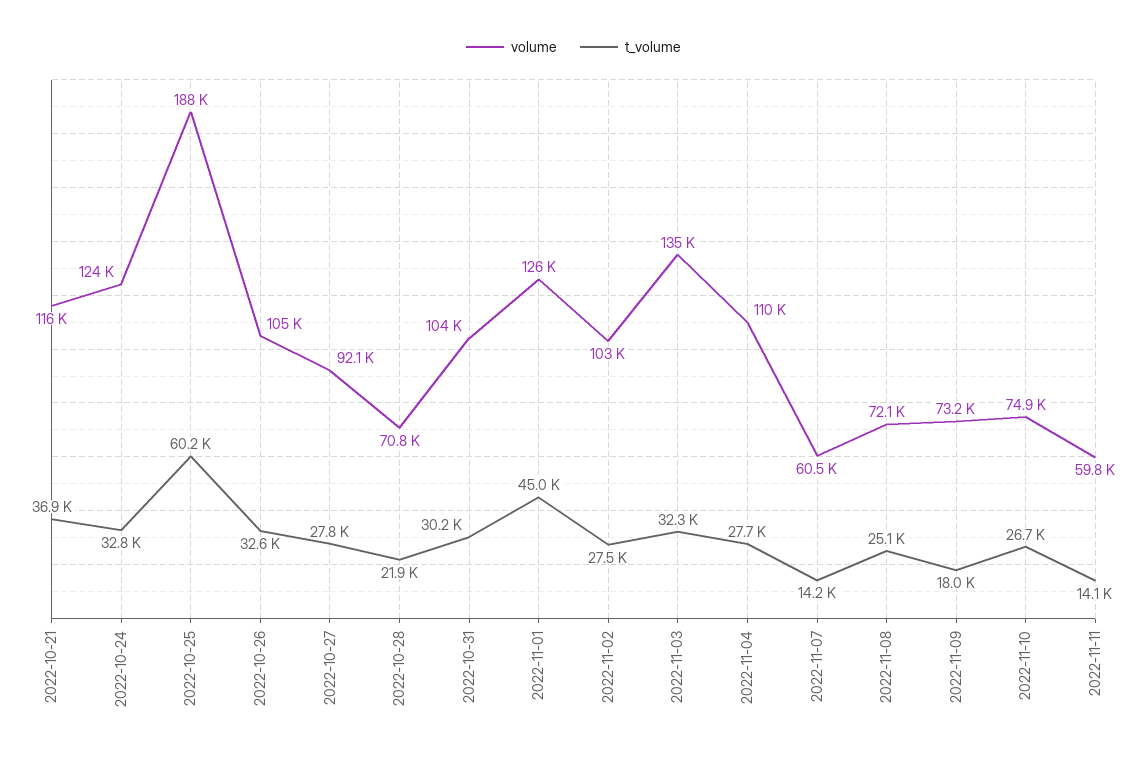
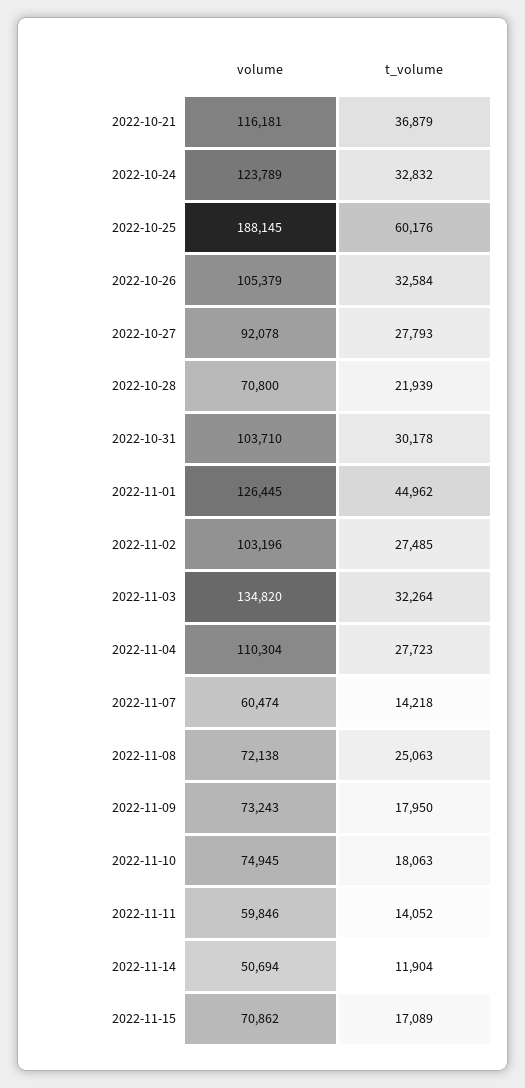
t_volume, 2022-11-10: 26700 -> 18063
volume, 2022-11-14: none -> 50694
t_volume, 2022-11-14: none -> 11904
volume, 2022-11-15: none -> 70862
t_volume, 2022-11-15: none -> 17089

